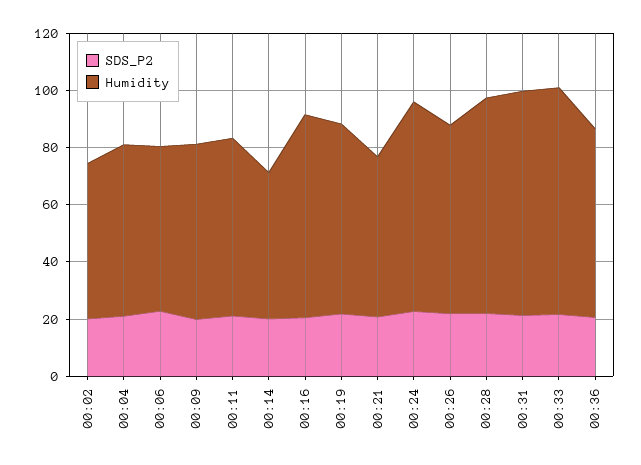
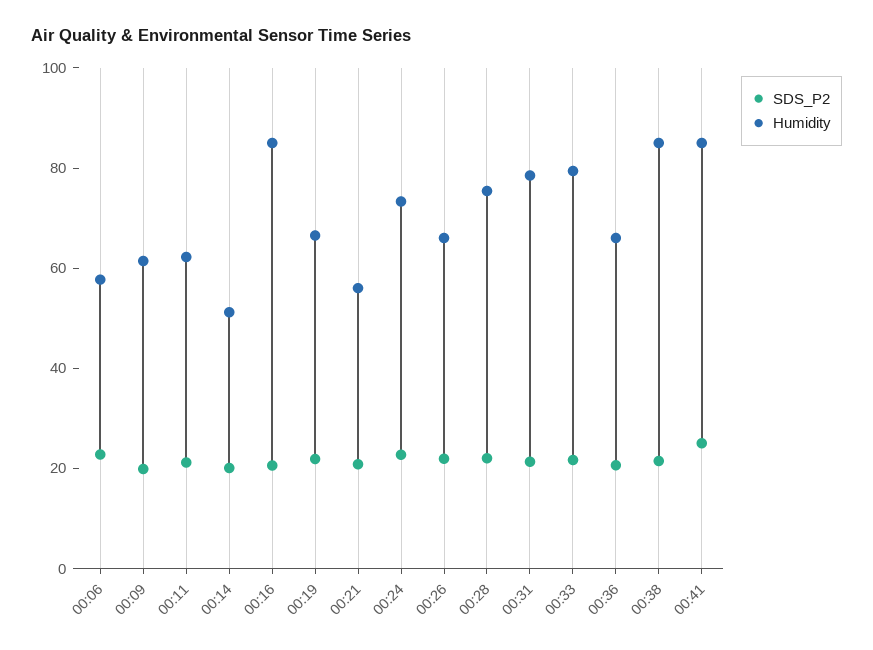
SDS_P2, 00:02: 20 -> none
Humidity, 00:02: 55 -> none
SDS_P2, 00:04: 20 -> none
Humidity, 00:04: 60 -> none
Humidity, 00:16: 70 -> 85
SDS_P2, 00:38: none -> 20
Humidity, 00:38: none -> 85
SDS_P2, 00:41: none -> 25
Humidity, 00:41: none -> 85

